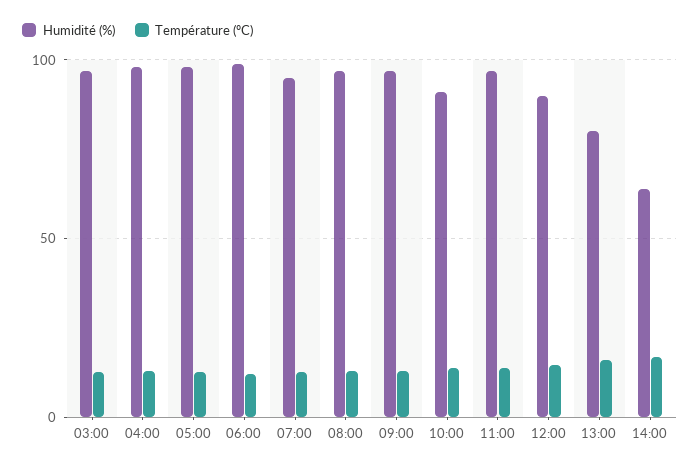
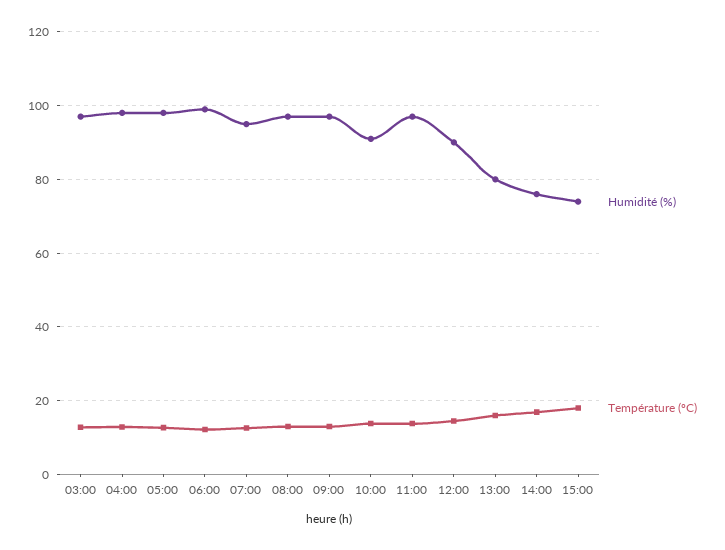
Humidité (%), 14:00: 65 -> 76
Humidité (%), 15:00: none -> 74
Température (ºC), 15:00: none -> 18

